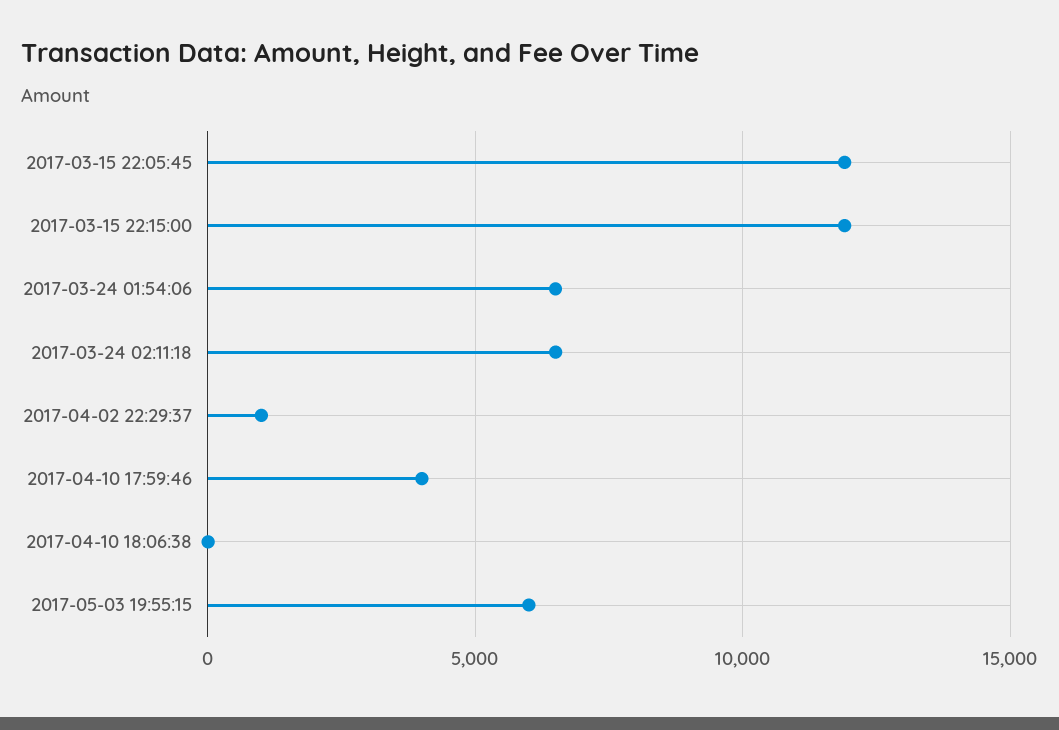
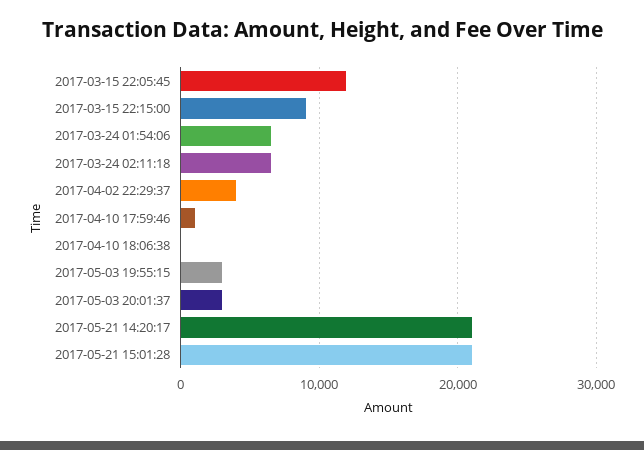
2017-03-15 22:15:00: 12000 -> 9000
2017-04-02 22:29:37: 1000 -> 4000
2017-04-10 17:59:46: 4000 -> 1000
2017-05-03 19:55:15: 6000 -> 3000
2017-05-03 20:01:37: none -> 3000
2017-05-21 14:20:17: none -> 21000
2017-05-21 15:01:28: none -> 21000

